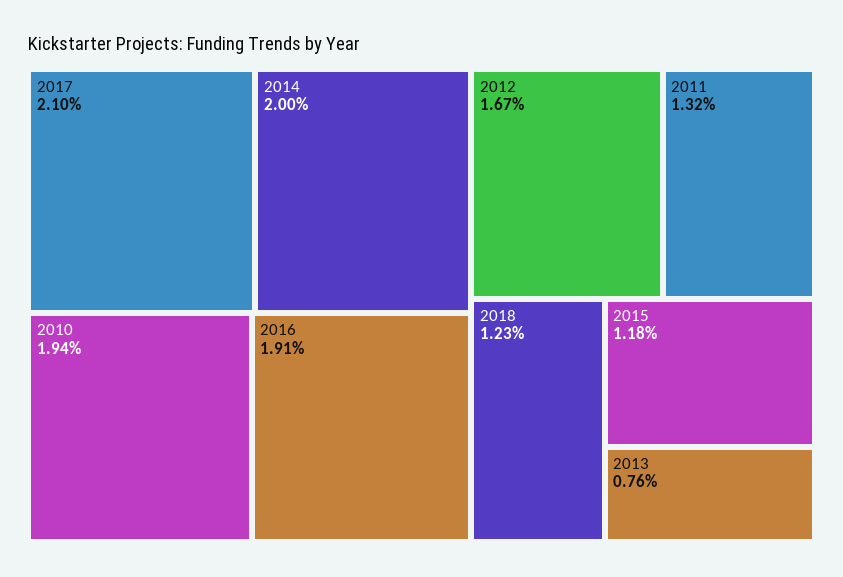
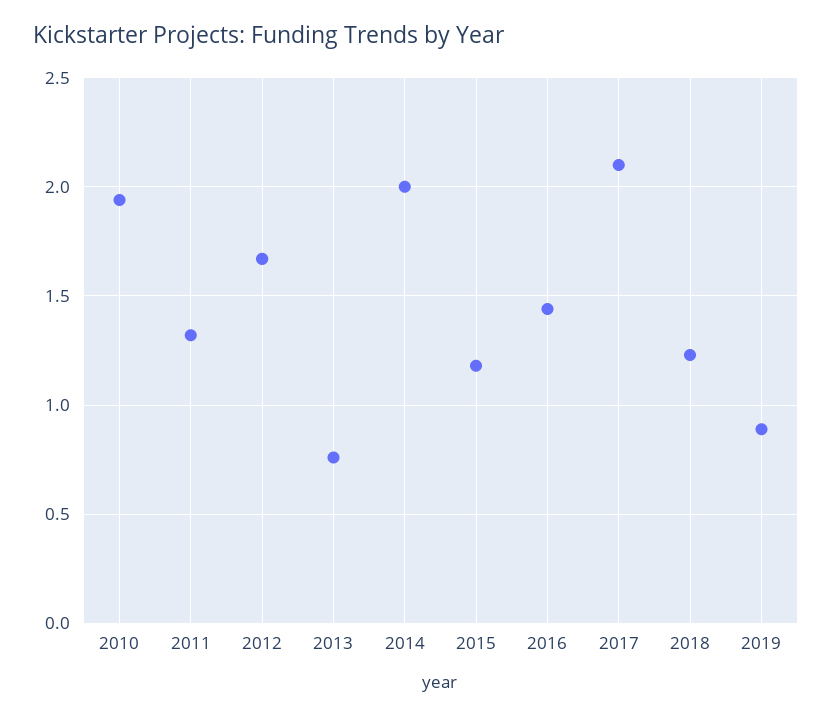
2016: 1.91 -> 1.45
2019: none -> 0.9

